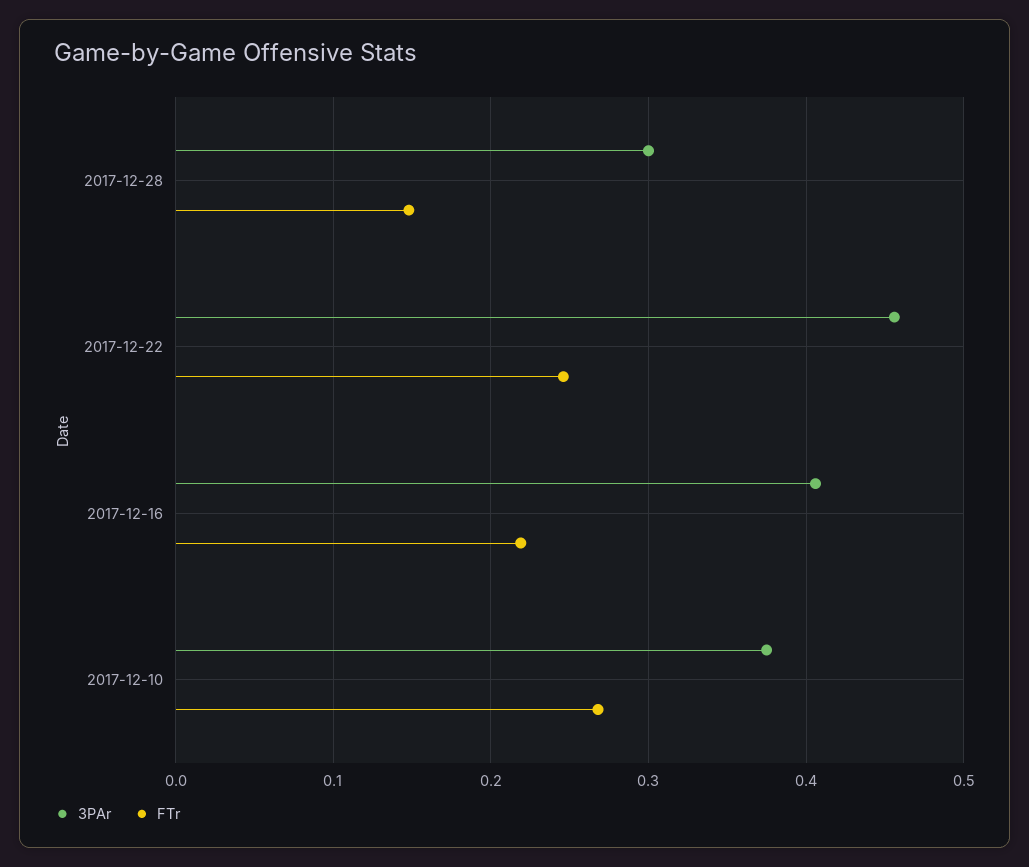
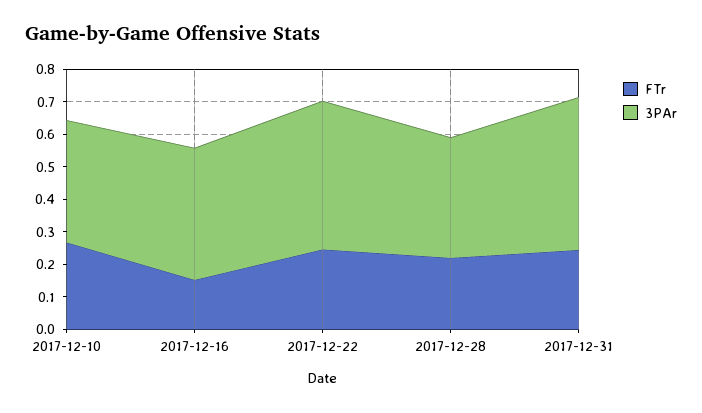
3PAr, 2017-12-28: 0.3 -> 0.375
FTr, 2017-12-28: 0.15 -> 0.225
FTr, 2017-12-16: 0.22 -> 0.15
FTr, 2017-12-31: none -> 0.25
3PAr, 2017-12-31: none -> 0.475

